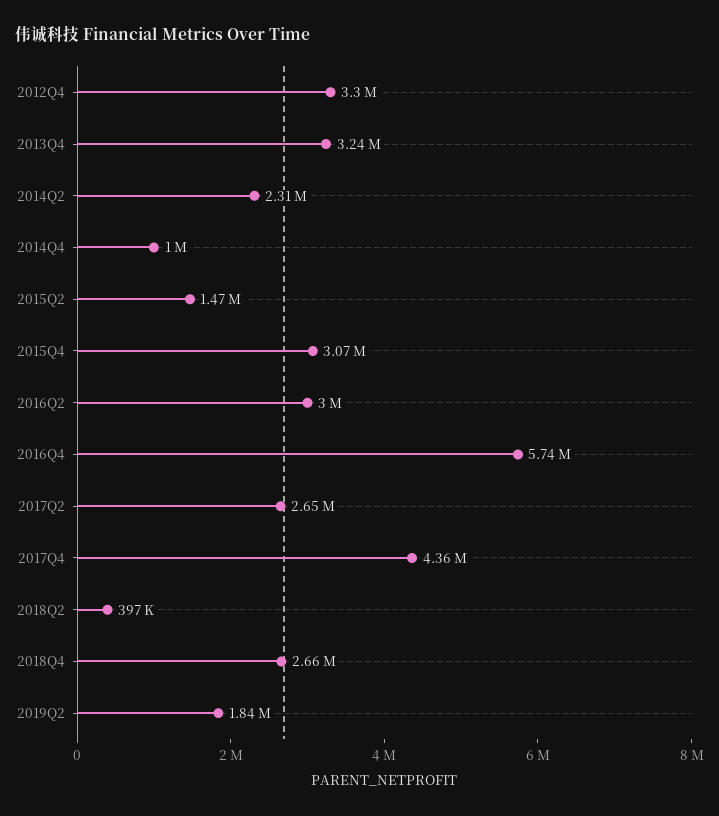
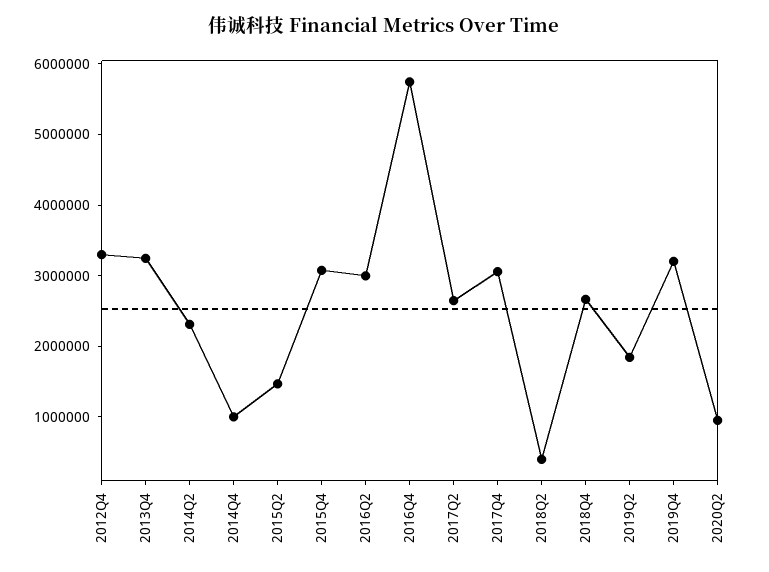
2017Q4: 4360000 -> 3000000
2019Q4: none -> 3200000
2020Q2: none -> 1000000

